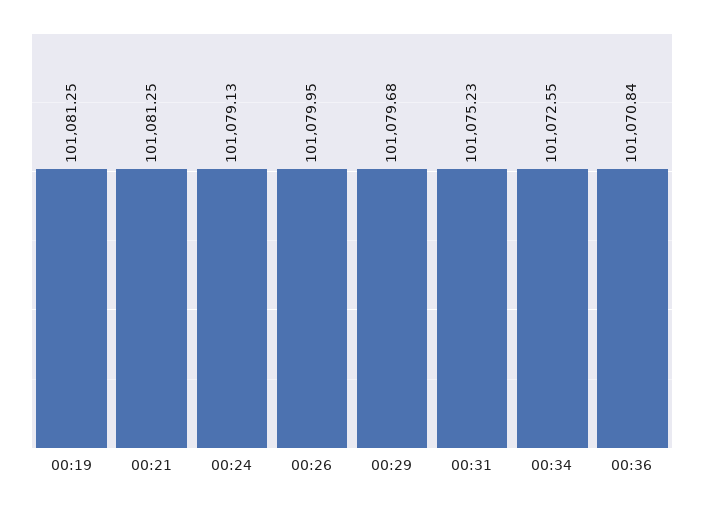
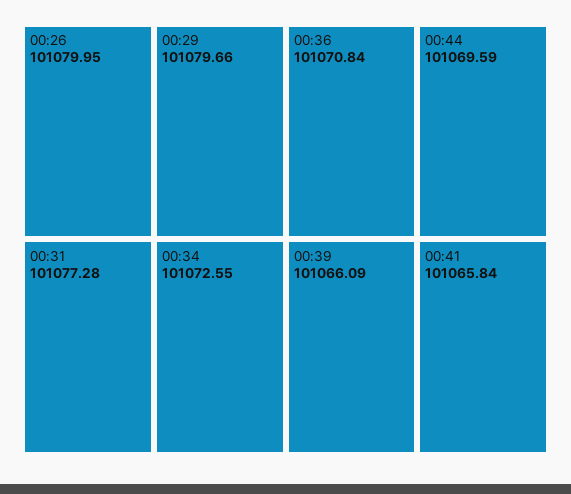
00:19: 101081.25 -> none
00:21: 101081.25 -> none
00:24: 101079.13 -> none
00:29: 101079.68 -> 101079.66
00:31: 101075.23 -> 101077.28
00:44: none -> 101069.59
00:39: none -> 101066.09
00:41: none -> 101065.84

